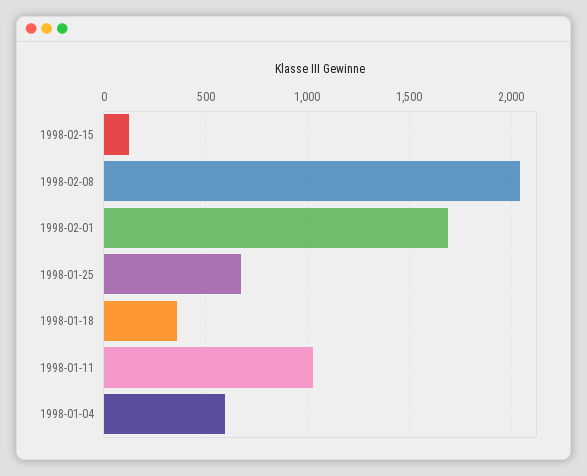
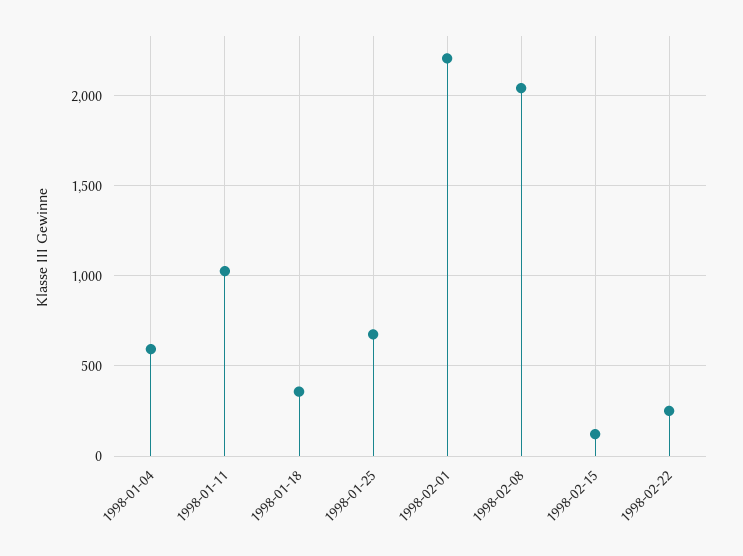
1998-02-01: 1700 -> 2200
1998-02-22: none -> 250

